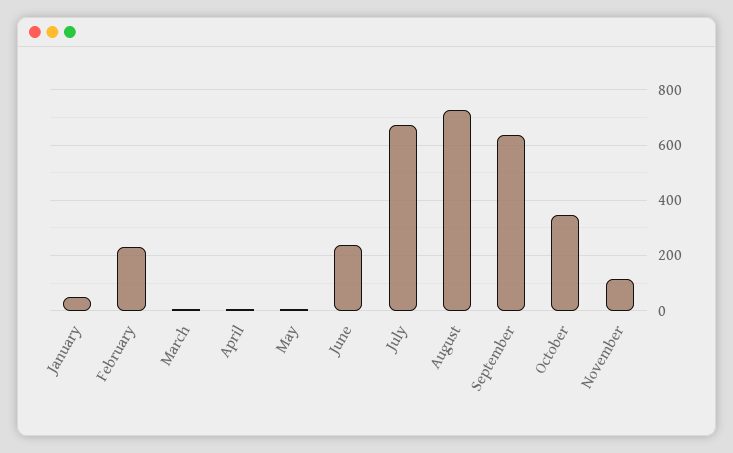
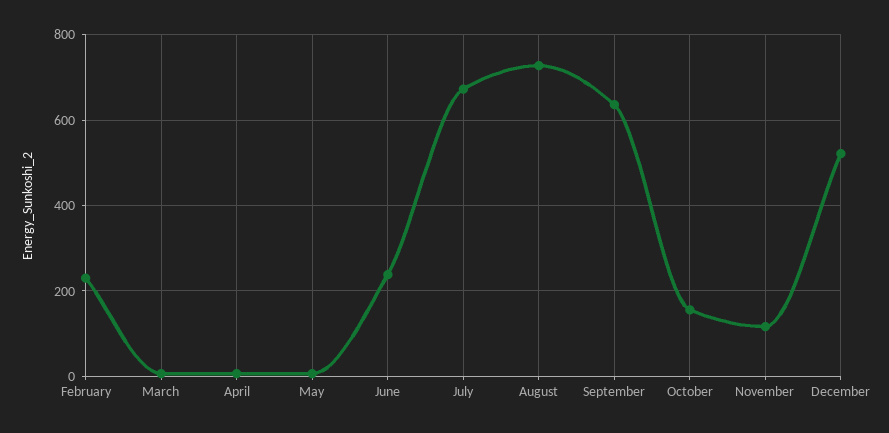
January: 50 -> none
October: 350 -> 160
December: none -> 520

